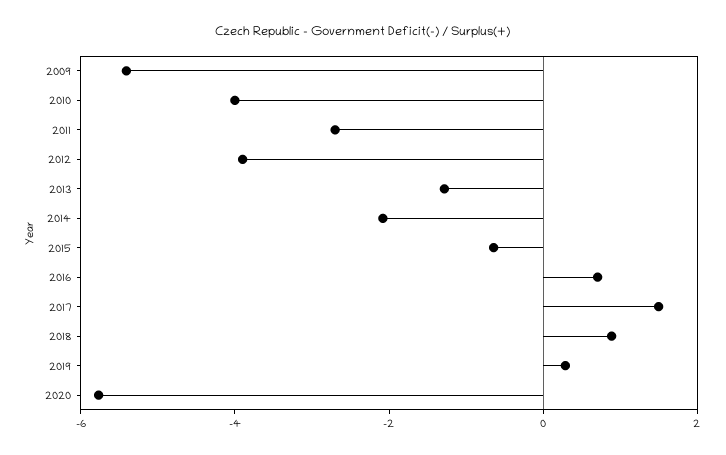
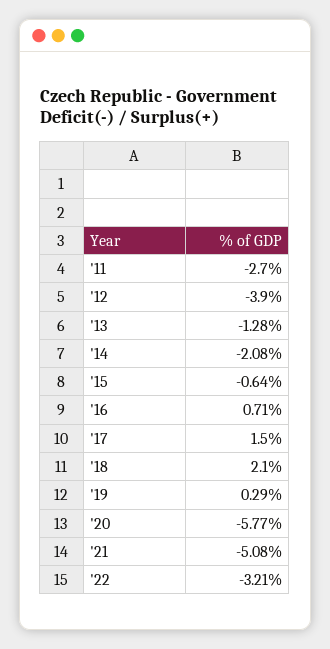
2009: -5.5 -> none
2010: -4 -> none
2018: 1 -> 2.1
'21: none -> -5.08
'22: none -> -3.21

